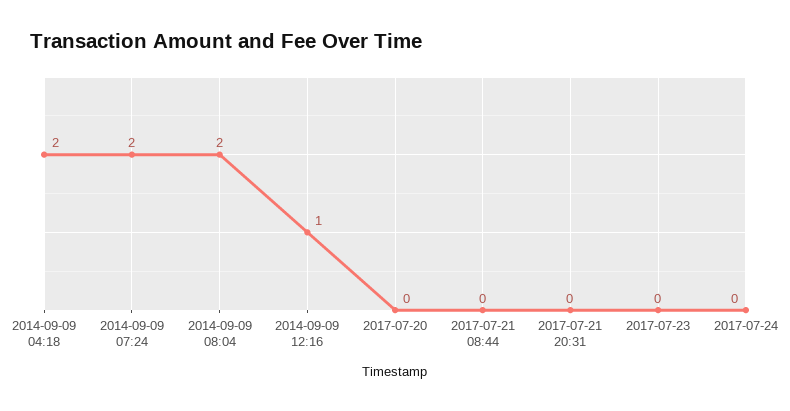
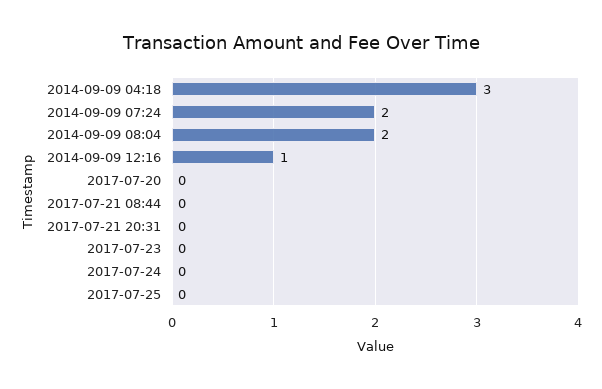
2014-09-09 04:18: 2 -> 3
2017-07-25: none -> 0

